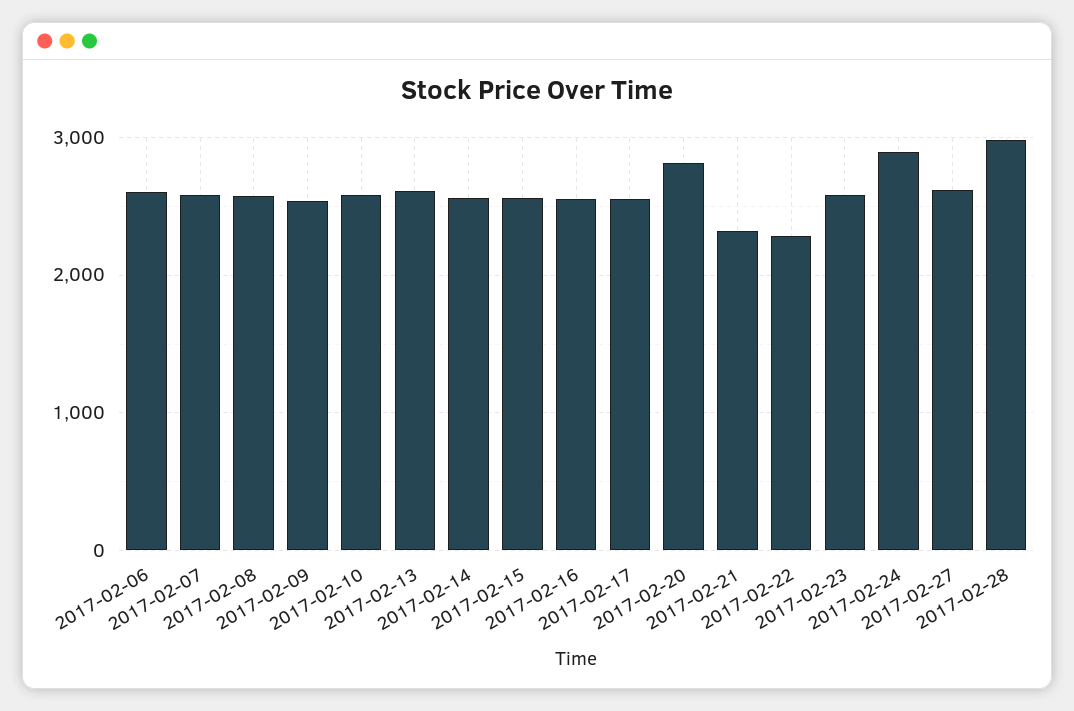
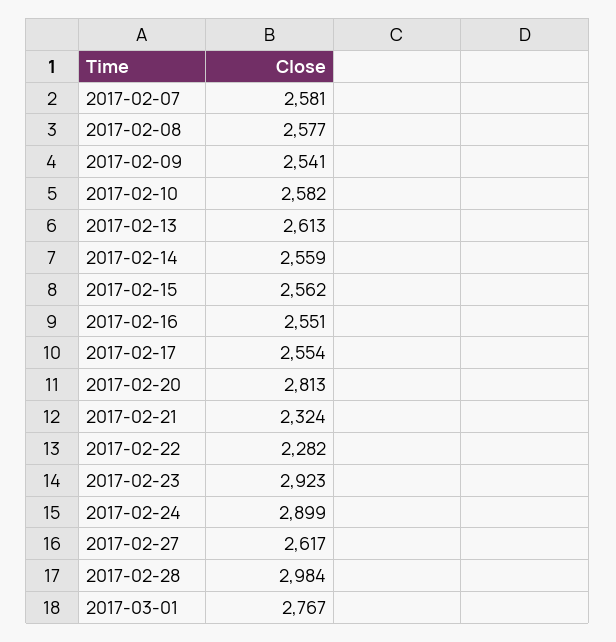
2017-02-06: 2600 -> none
2017-02-23: 2600 -> 2923
2017-03-01: none -> 2767

